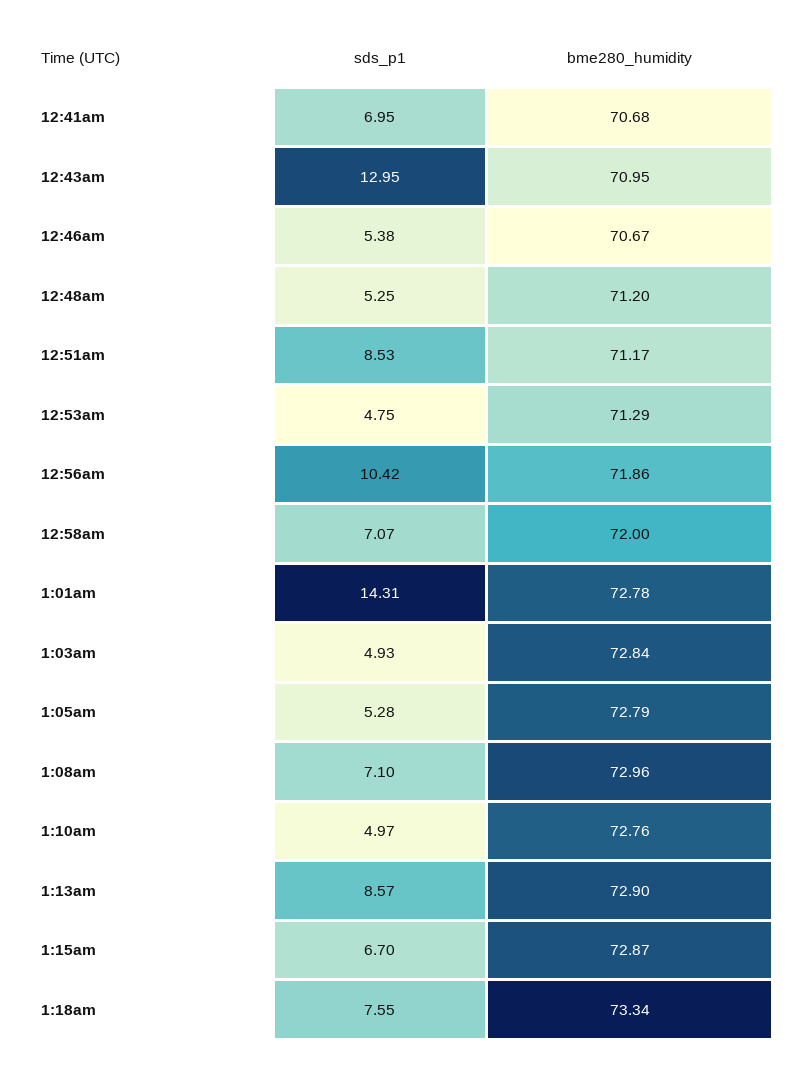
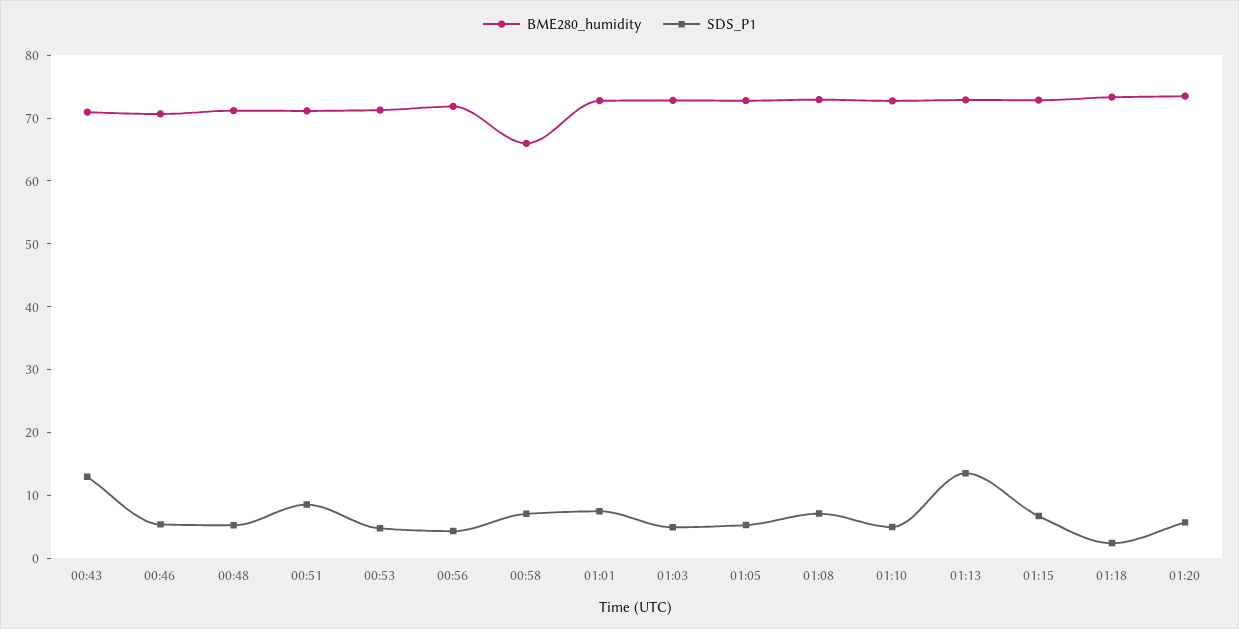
sds_p1, 12:41am: 6.95 -> none
bme280_humidity, 12:41am: 70.68 -> none
sds_p1, 12:56am: 10.42 -> 4
bme280_humidity, 12:58am: 72 -> 66
sds_p1, 1:01am: 14.31 -> 8
sds_p1, 1:13am: 8.57 -> 14
sds_p1, 1:18am: 7.55 -> 2
bme280_humidity, 01:20: none -> 74
sds_p1, 01:20: none -> 6

